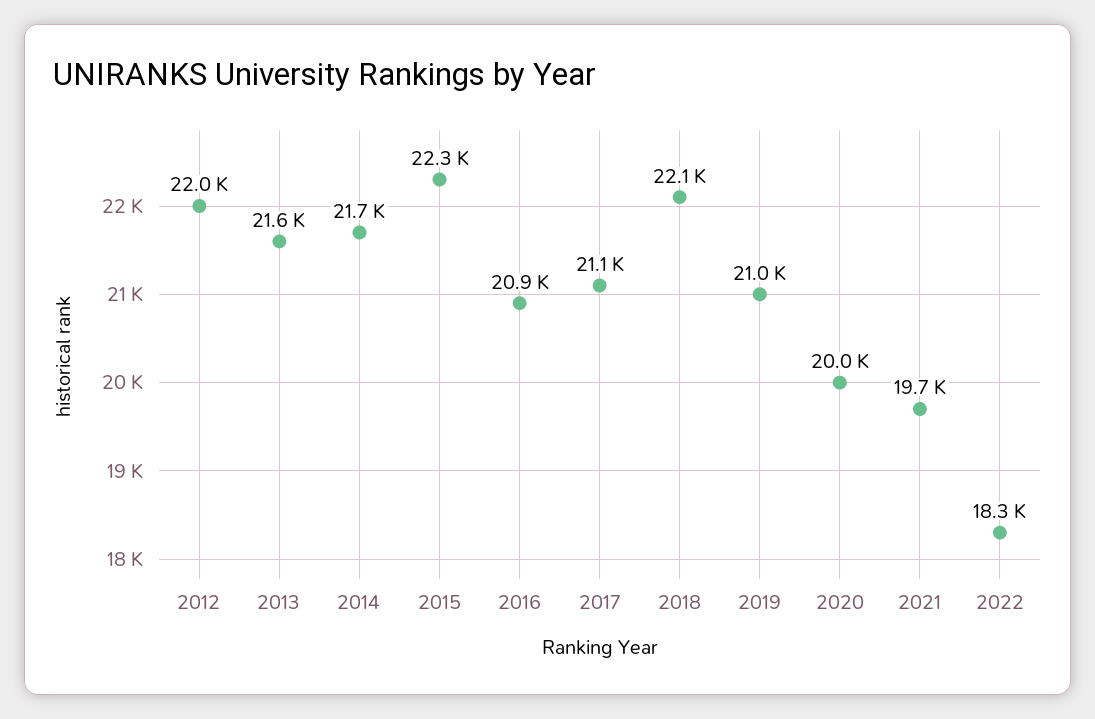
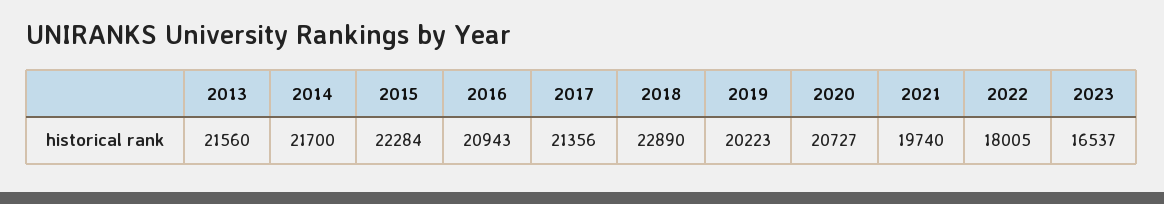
2012: 22000 -> none
2017: 21100 -> 21356
2018: 22100 -> 22890
2019: 21000 -> 20223
2020: 20000 -> 20727
2022: 18300 -> 18005
2023: none -> 16537

